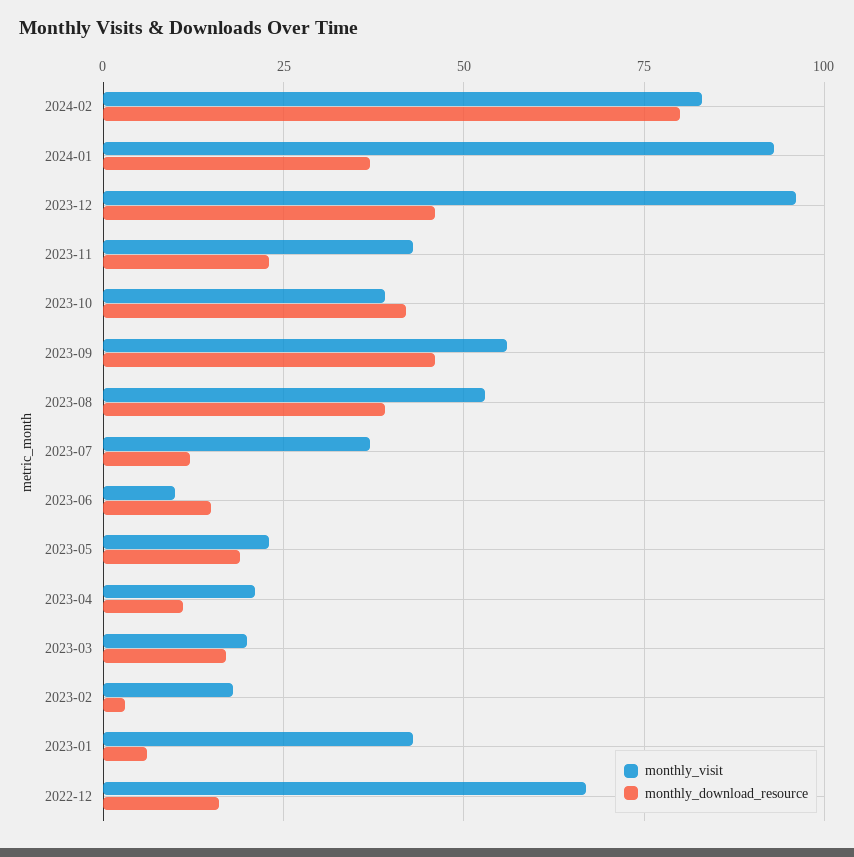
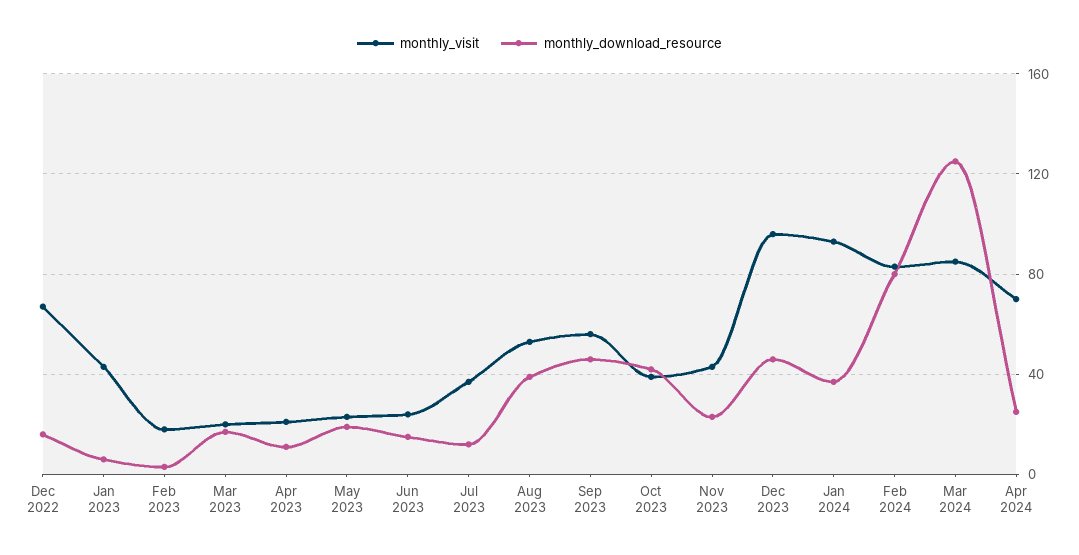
monthly_visit, 2023-06: 10 -> 25
monthly_visit, Mar 2024: none -> 85
monthly_download_resource, Mar 2024: none -> 125
monthly_visit, Apr 2024: none -> 70
monthly_download_resource, Apr 2024: none -> 25

